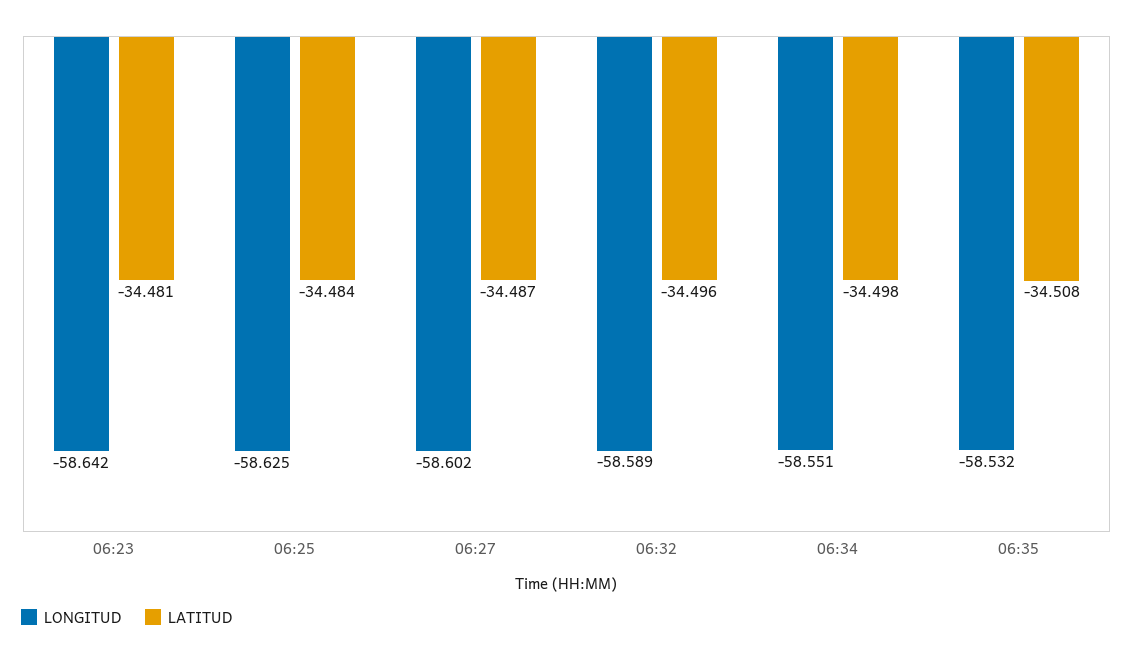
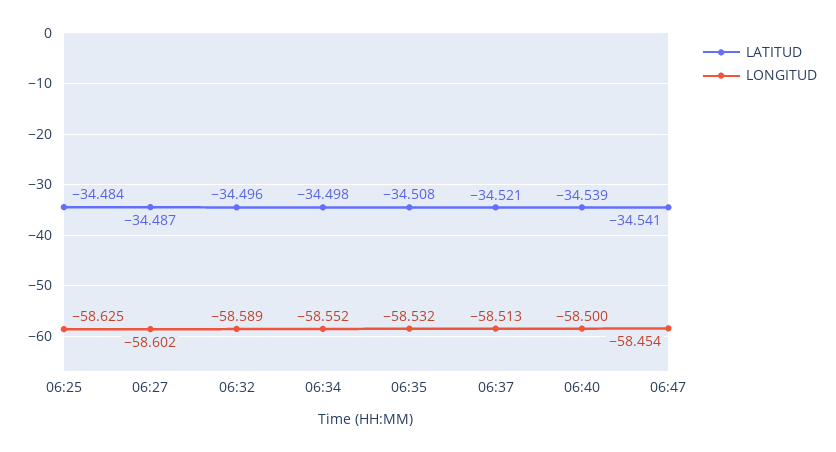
LONGITUD, 06:23: -58.642 -> none
LATITUD, 06:23: -34.481 -> none
LONGITUD, 06:34: -58.551 -> -58.552
LATITUD, 06:37: none -> -34.521
LONGITUD, 06:37: none -> -58.513
LATITUD, 06:40: none -> -34.539
LONGITUD, 06:40: none -> -58.5
LATITUD, 06:47: none -> -34.541
LONGITUD, 06:47: none -> -58.454

